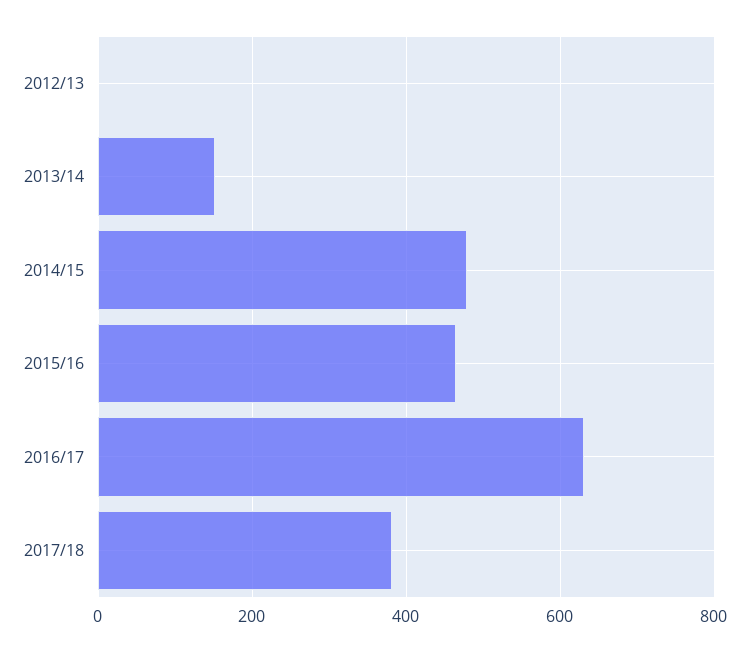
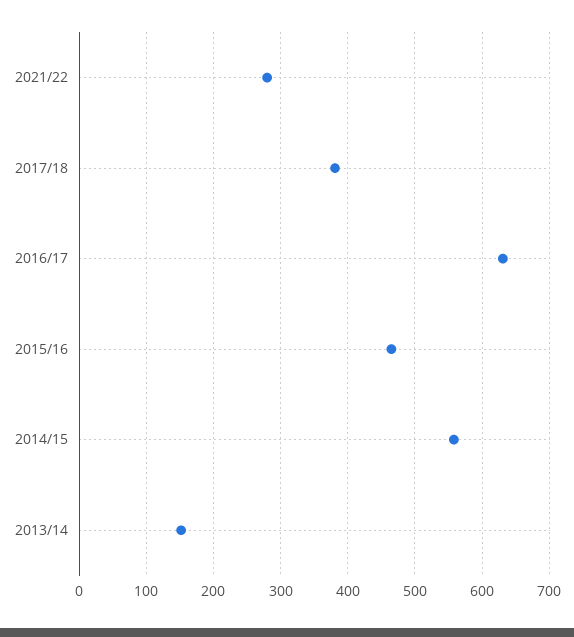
2012/13: 0 -> none
2014/15: 480 -> 560
2021/22: none -> 280

